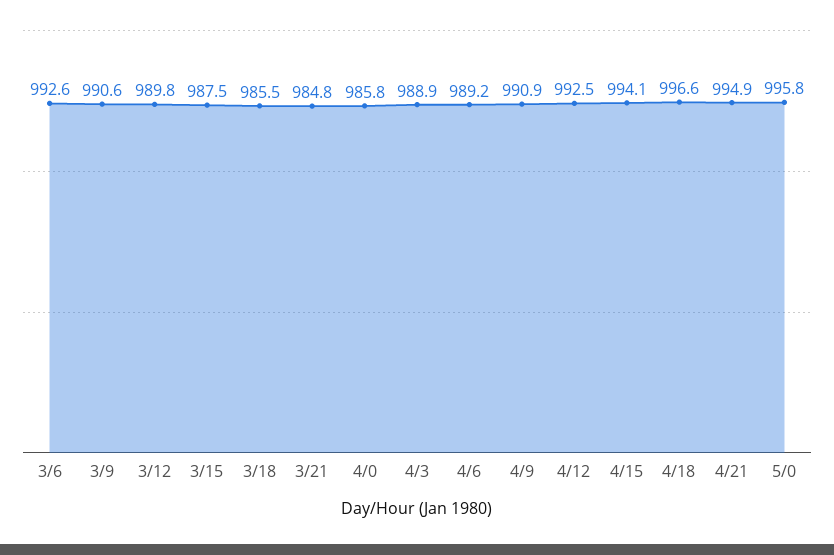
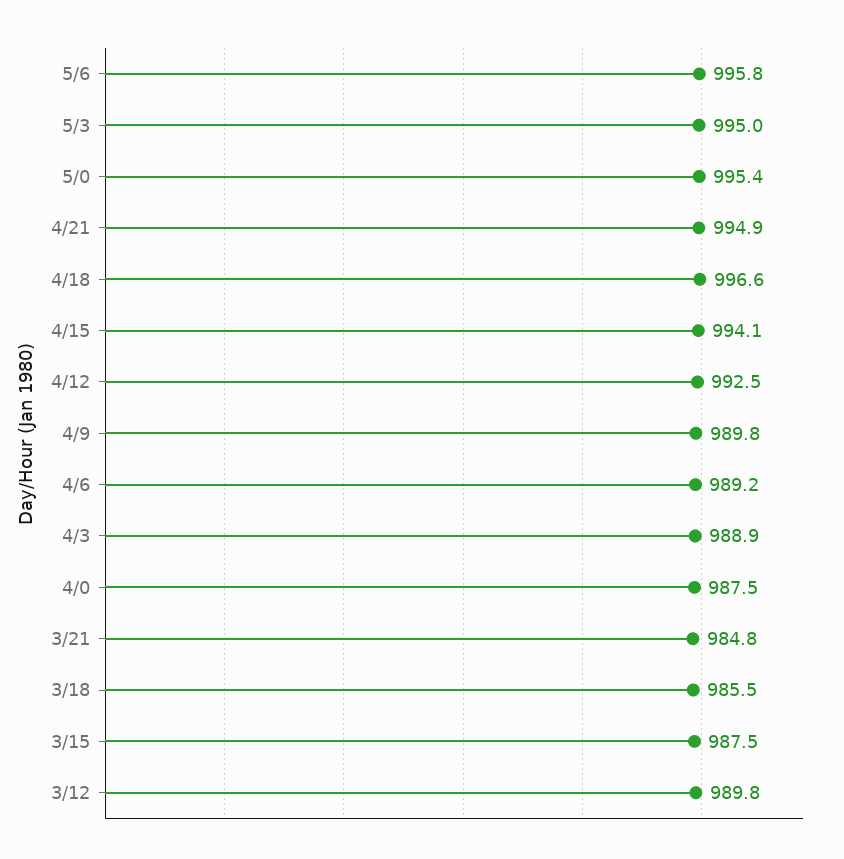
3/6: 992.6 -> none
3/9: 990.6 -> none
4/0: 985.8 -> 987.5
4/9: 990.9 -> 989.8
5/0: 995.8 -> 995.4
5/6: none -> 995.8
5/3: none -> 995

